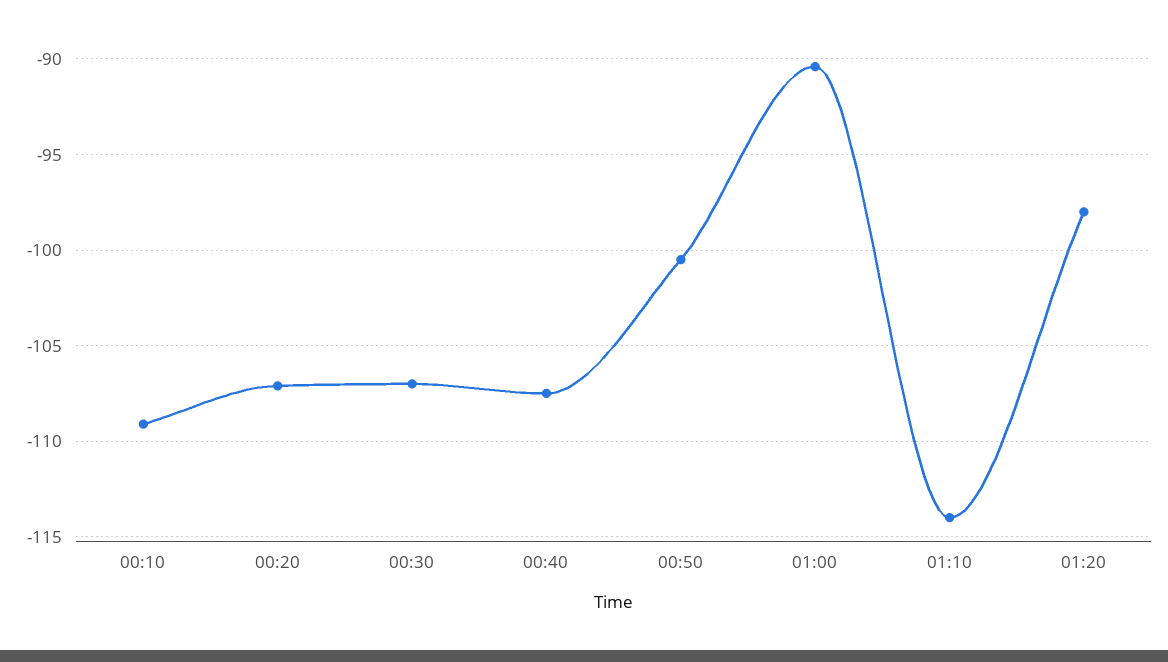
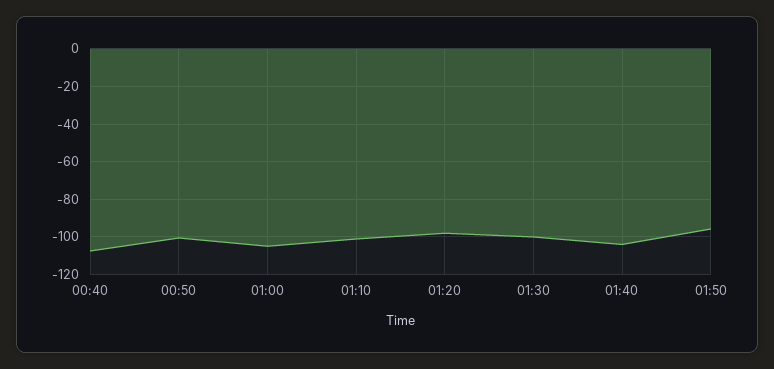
00:10: -109 -> none
00:20: -107 -> none
00:30: -107 -> none
01:00: -90.5 -> -105
01:10: -114 -> -100
01:30: none -> -100
01:40: none -> -105
01:50: none -> -95

